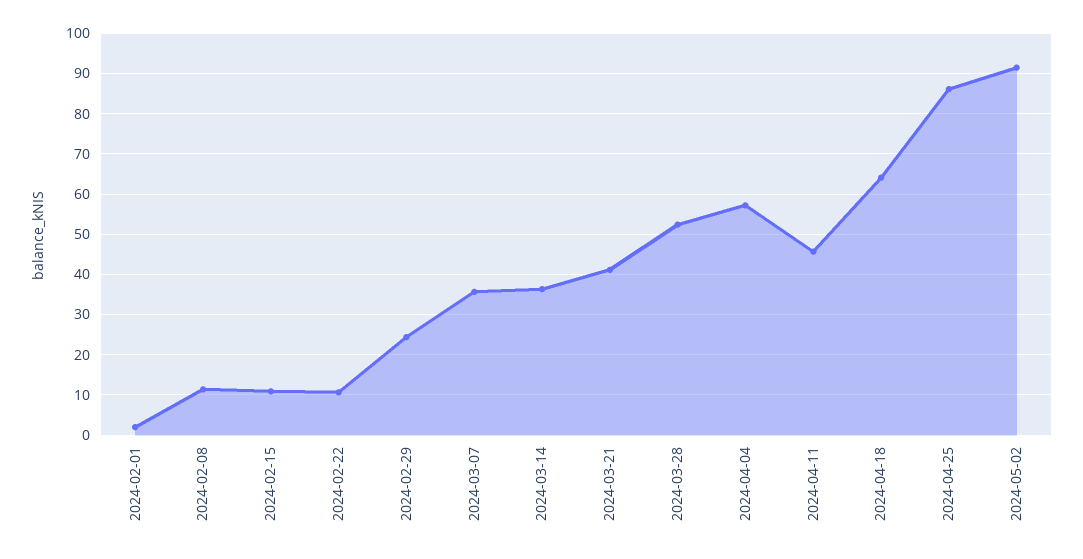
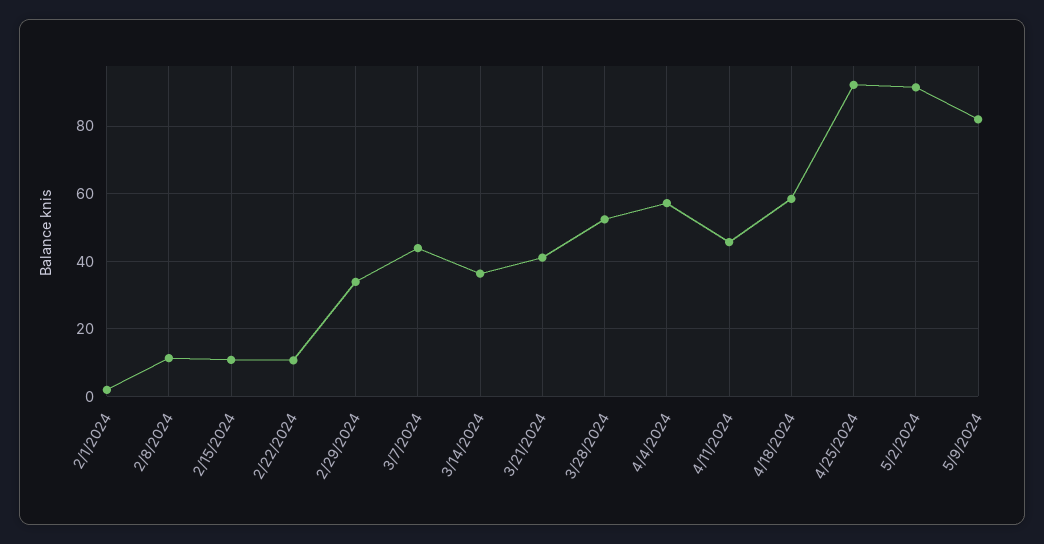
2024-02-29: 24 -> 34
2024-03-07: 36 -> 44
2024-04-18: 64 -> 58
2024-04-25: 86 -> 92
5/9/2024: none -> 82

